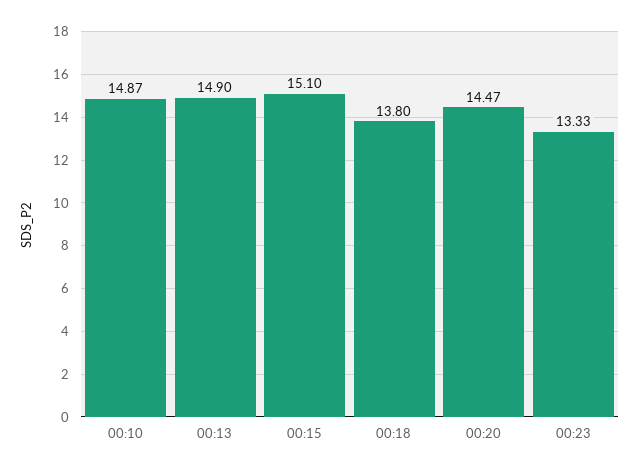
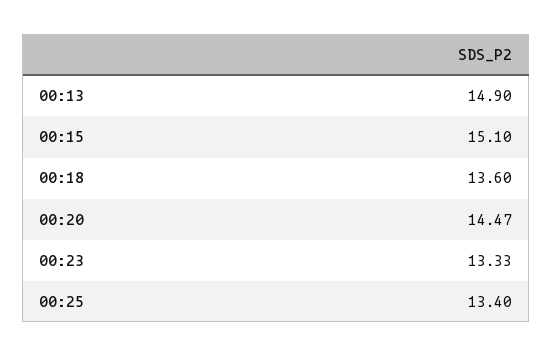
00:10: 14.87 -> none
00:18: 13.8 -> 13.6
00:25: none -> 13.4

